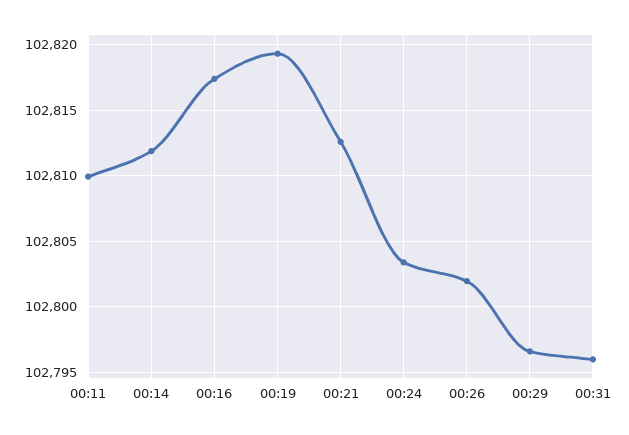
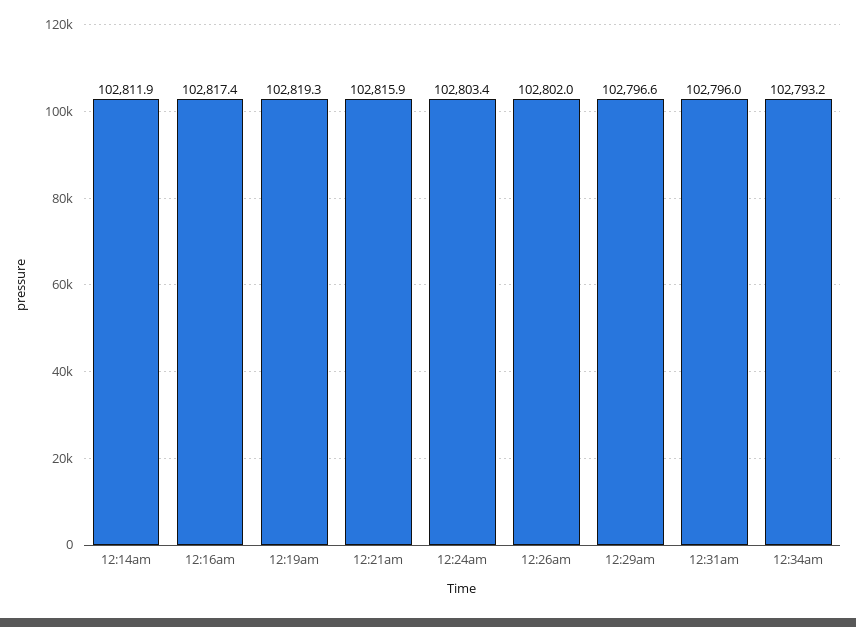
00:11: 102810 -> none
00:21: 102812.5 -> 102815.9
12:34am: none -> 102793.2

